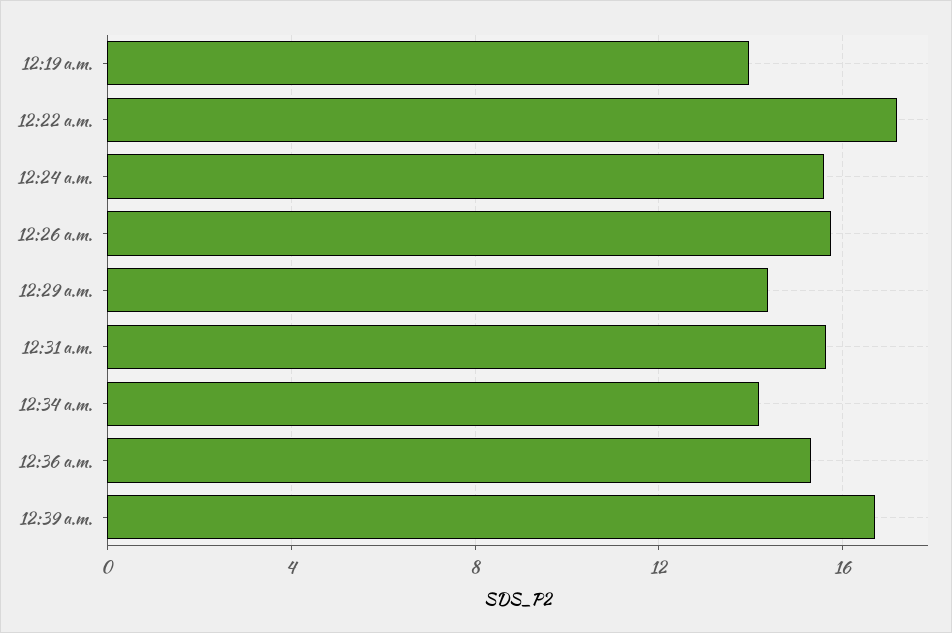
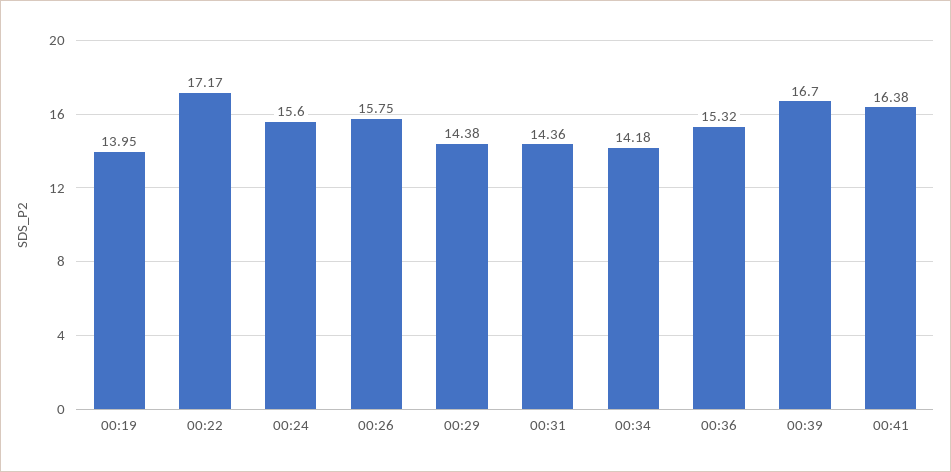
12:31 a.m.: 15.5 -> 14.36
00:41: none -> 16.38

